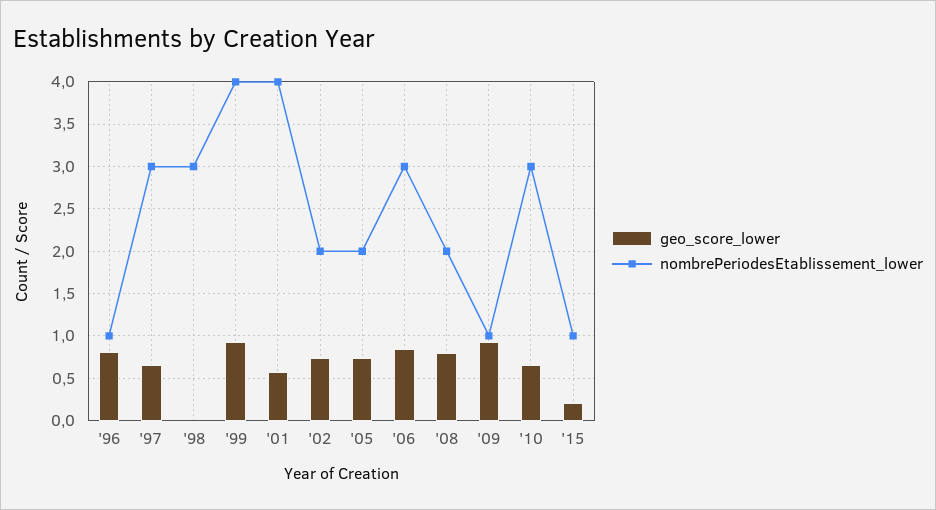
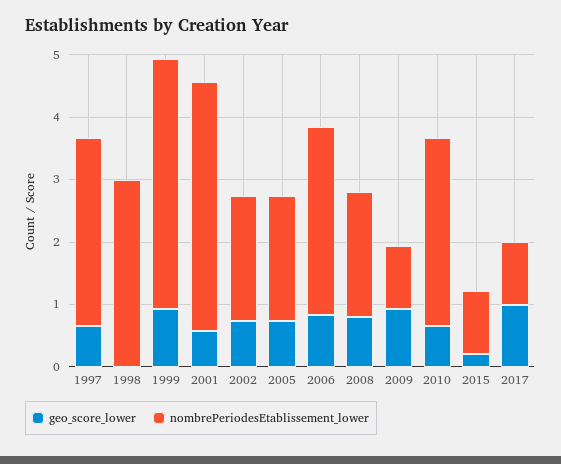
geo_score_lower, '96: 0.8 -> none
nombrePeriodesEtablissement_lower, '96: 1 -> none
geo_score_lower, 2017: none -> 1
nombrePeriodesEtablissement_lower, 2017: none -> 1

